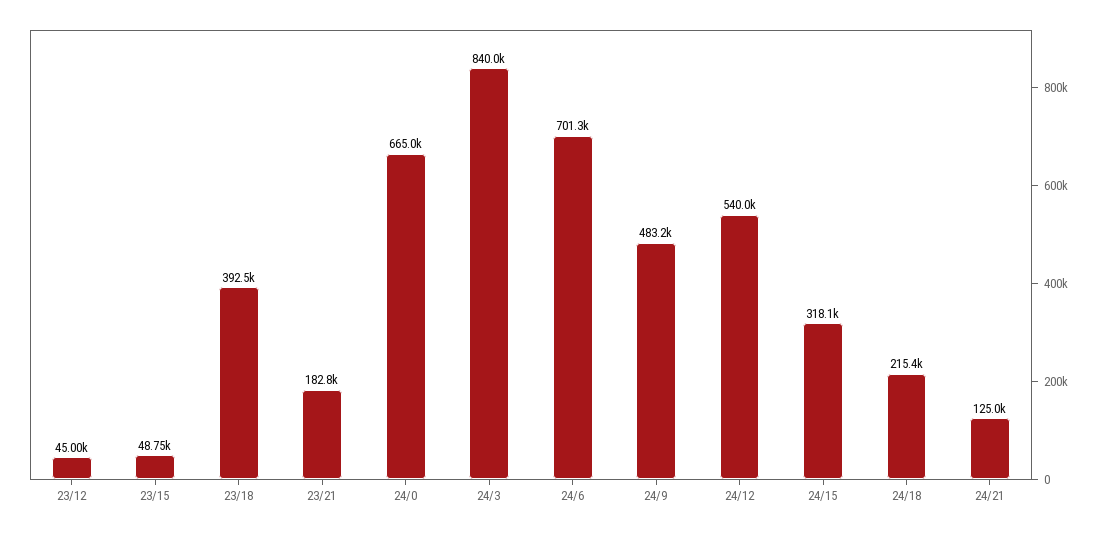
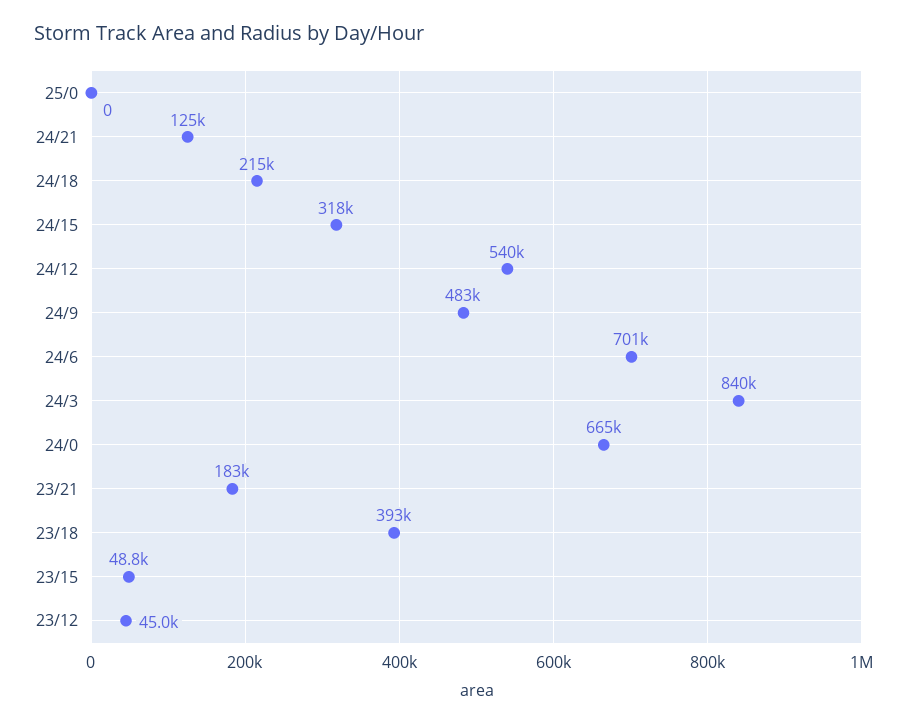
25/0: none -> 0

